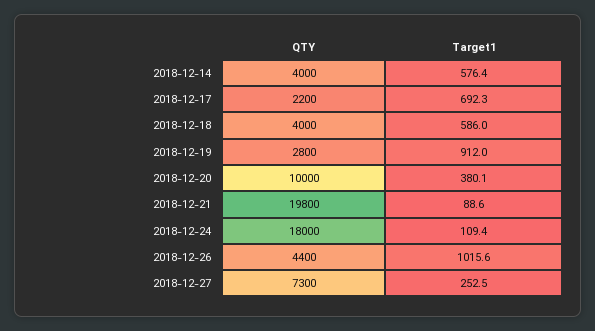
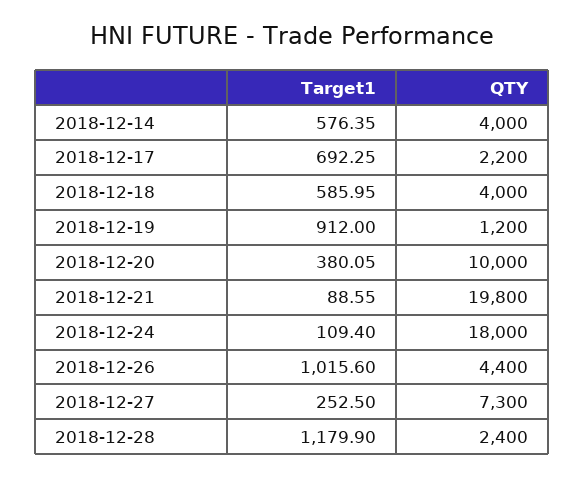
QTY, 2018-12-19: 2800 -> 1200
Target1, 2018-12-28: none -> 1179.9
QTY, 2018-12-28: none -> 2400

